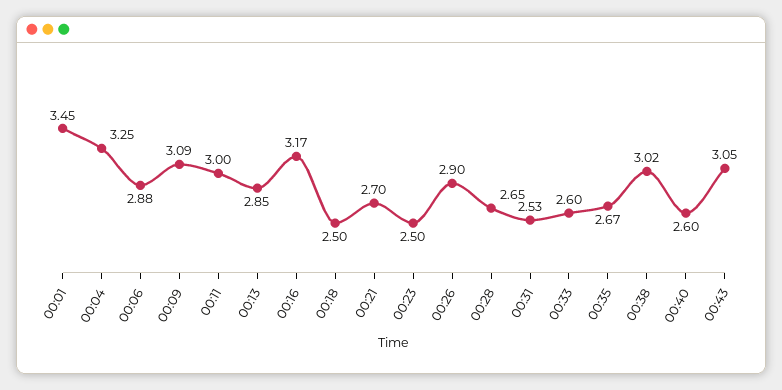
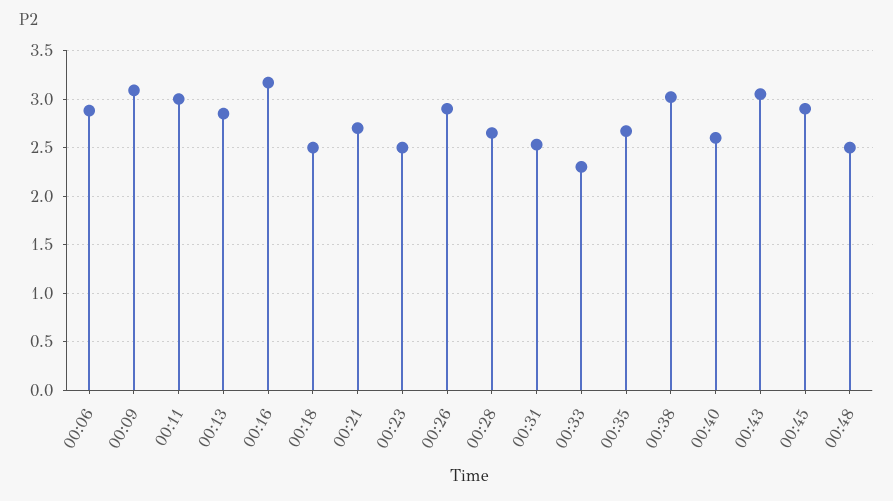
00:01: 3.45 -> none
00:04: 3.25 -> none
00:33: 2.6 -> 2.3
00:45: none -> 2.9
00:48: none -> 2.5

